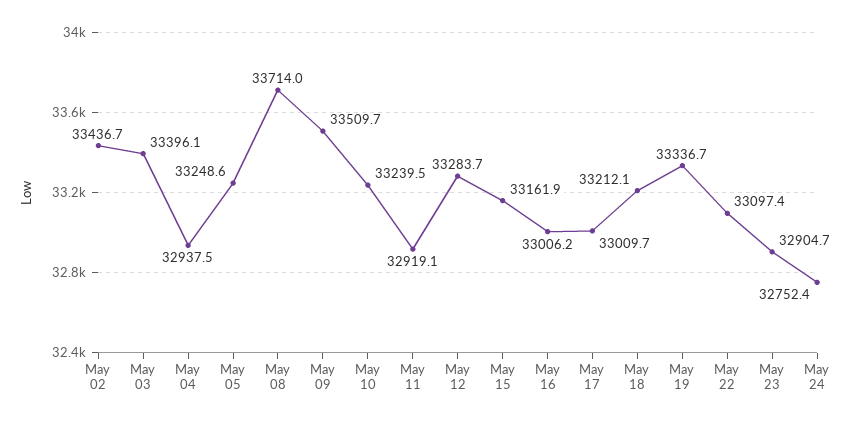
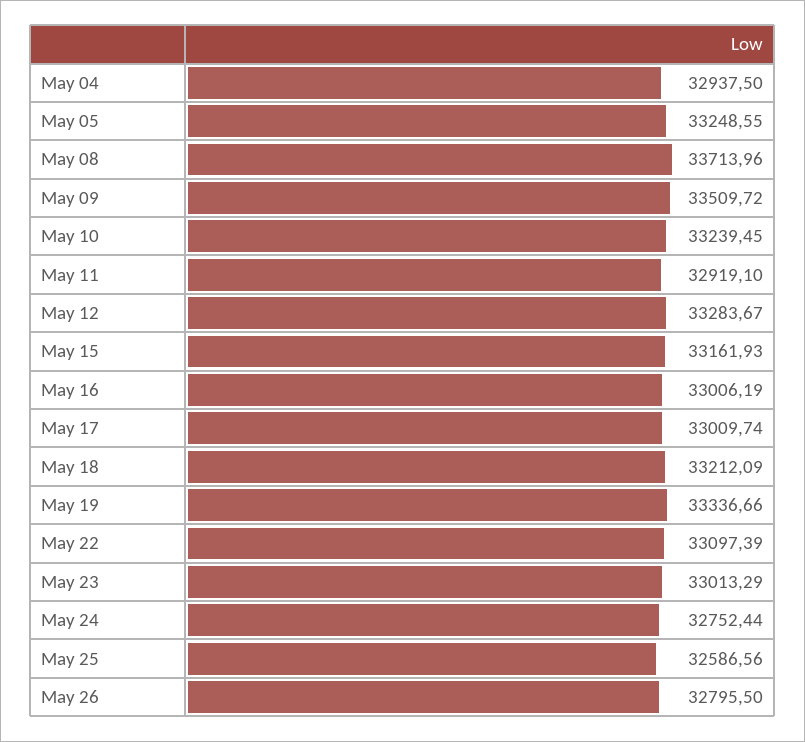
May 02: 33436.7 -> none
May 03: 33396.1 -> none
May 23: 32904.7 -> 33013.29
May 25: none -> 32586.56
May 26: none -> 32795.5

